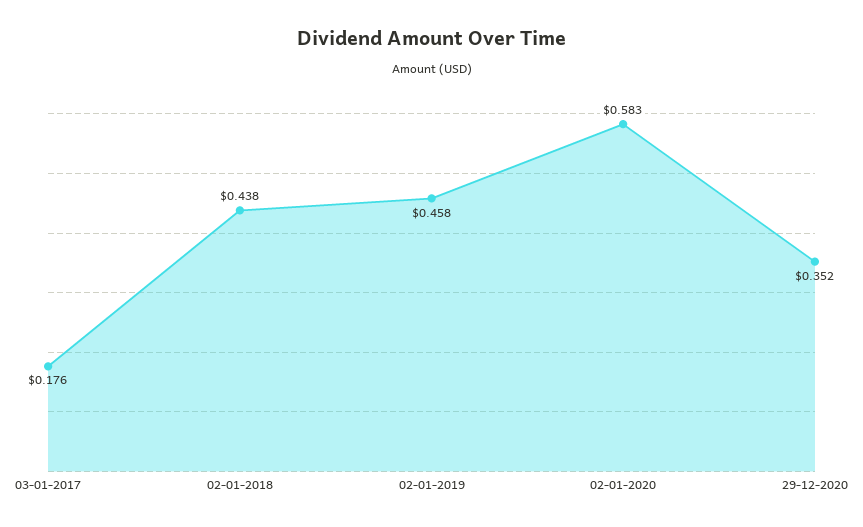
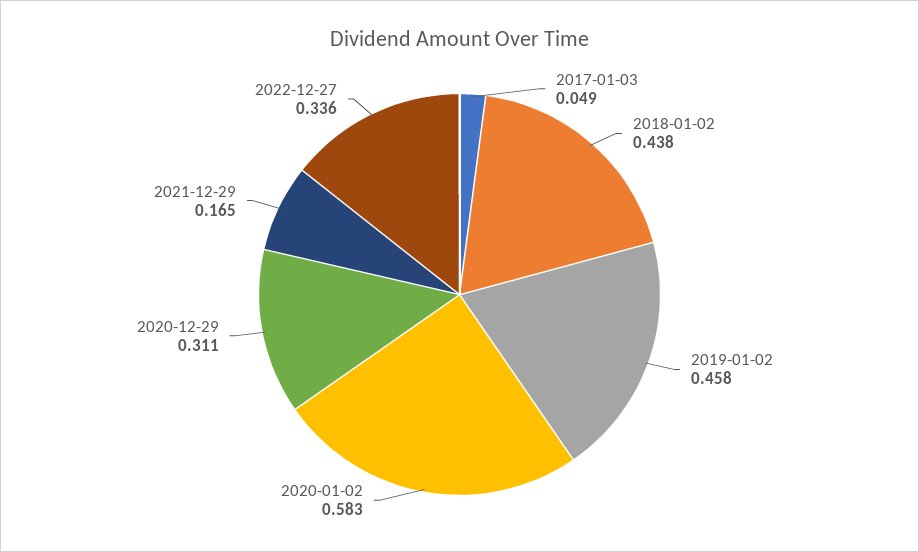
03-01-2017: 0.176 -> 0.049
29-12-2020: 0.352 -> 0.311
2021-12-29: none -> 0.165
2022-12-27: none -> 0.336

